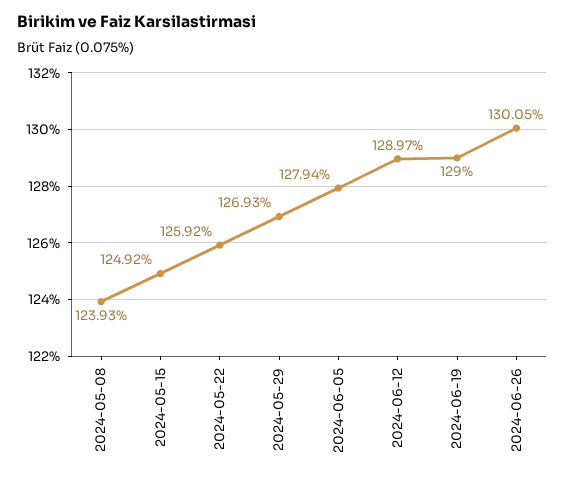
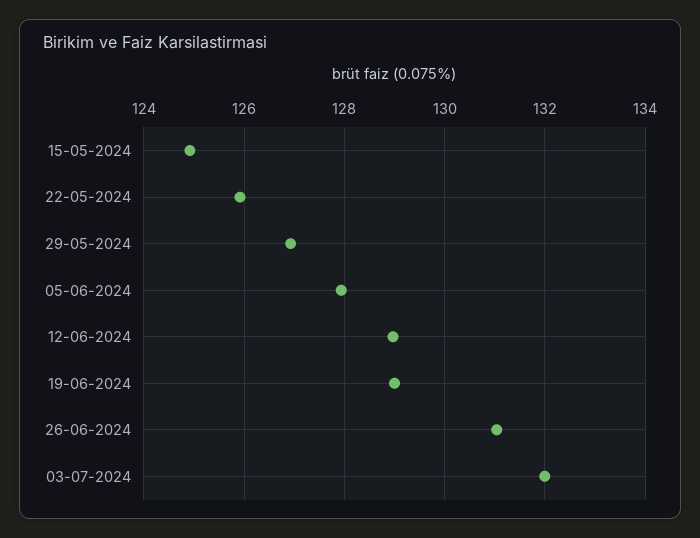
2024-05-08: 123.93 -> none
2024-06-26: 130.05 -> 131
03-07-2024: none -> 132

